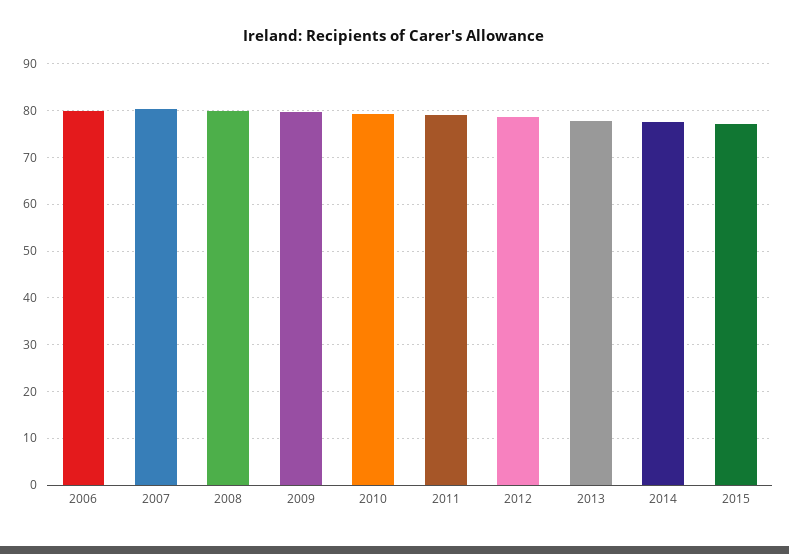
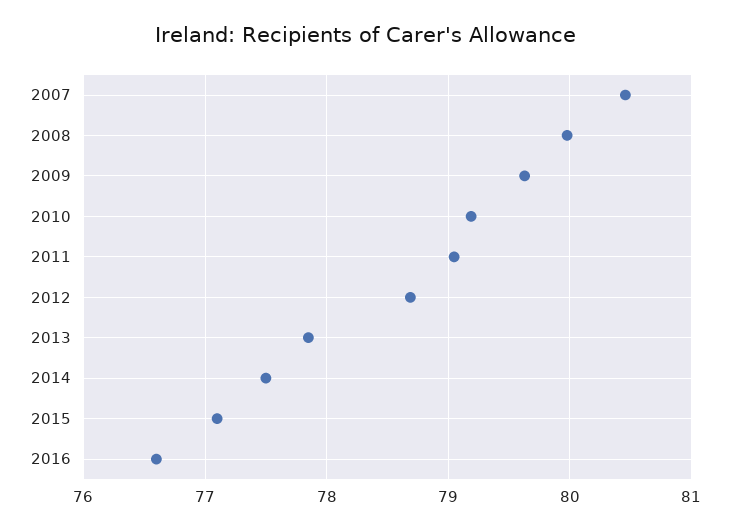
2006: 80 -> none
2016: none -> 76.6

